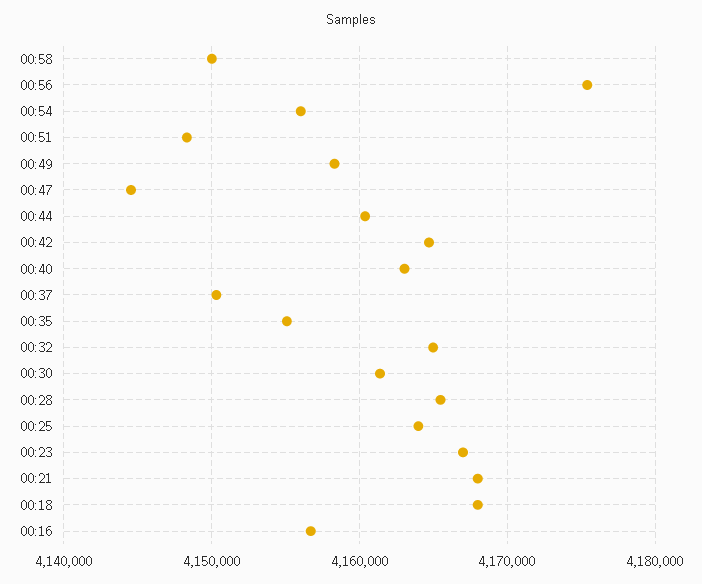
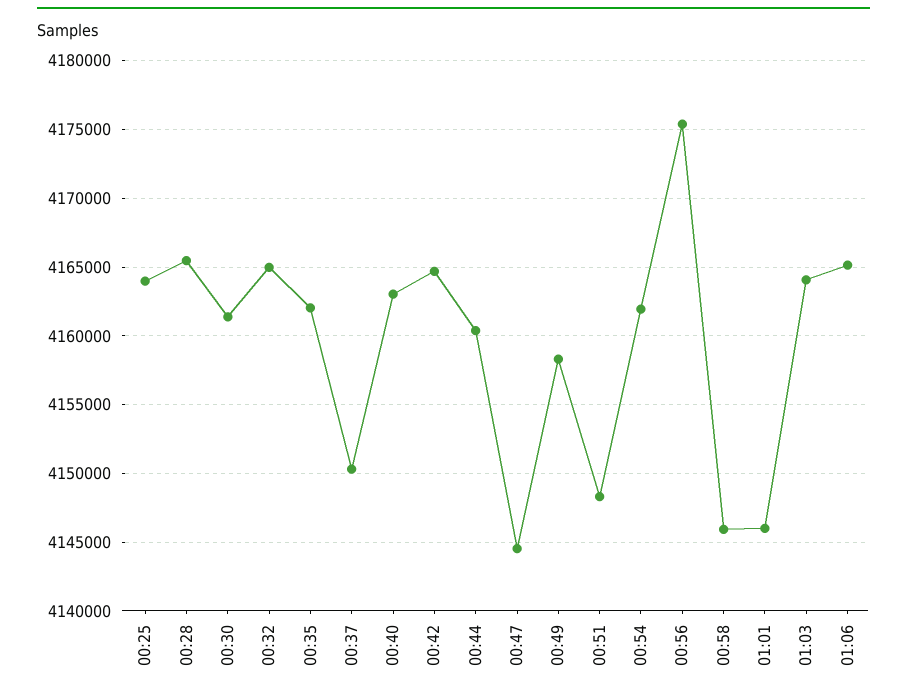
00:58: 4150000 -> 4146000
00:54: 4156000 -> 4162000
00:35: 4155000 -> 4162000
00:23: 4167000 -> none
00:21: 4168000 -> none
00:18: 4168000 -> none
00:16: 4157000 -> none
01:01: none -> 4146000
01:03: none -> 4164000
01:06: none -> 4165000

